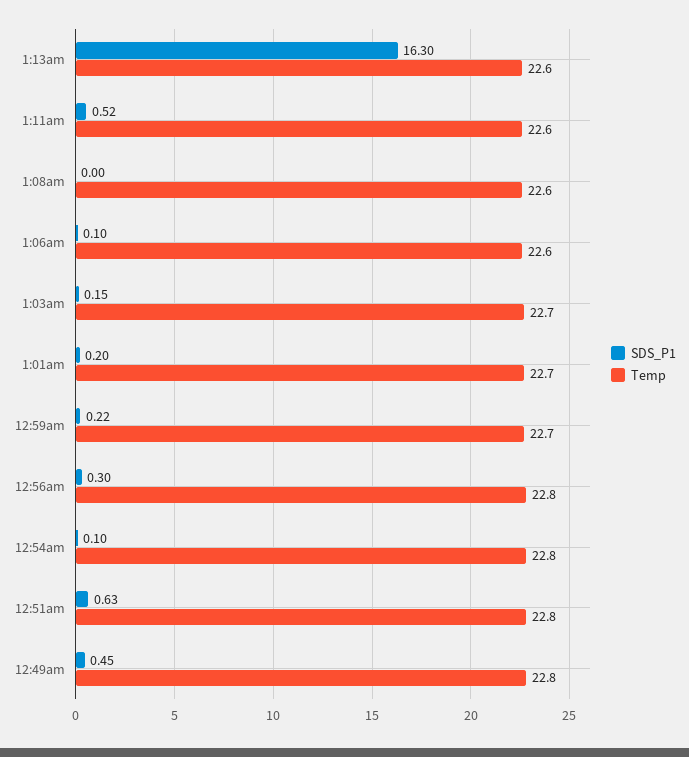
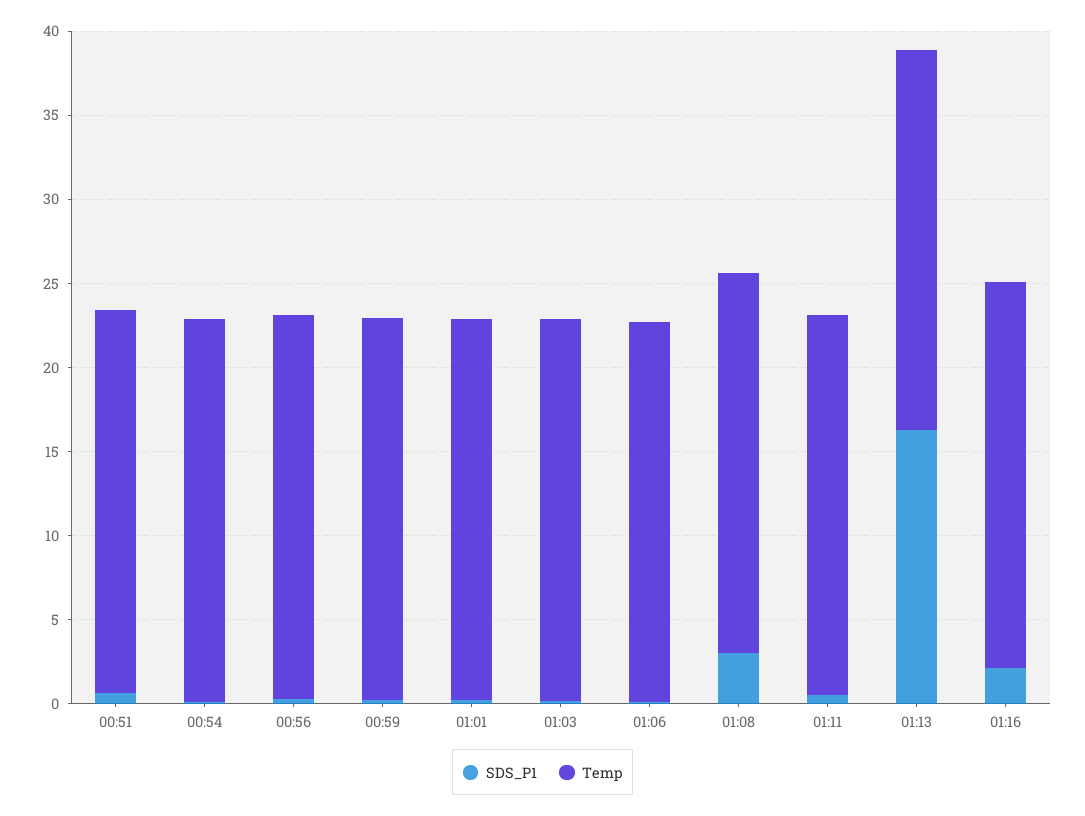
SDS_P1, 1:08am: 0 -> 3
SDS_P1, 12:49am: 0.45 -> none
Temp, 12:49am: 22.8 -> none
SDS_P1, 01:16: none -> 2
Temp, 01:16: none -> 23

